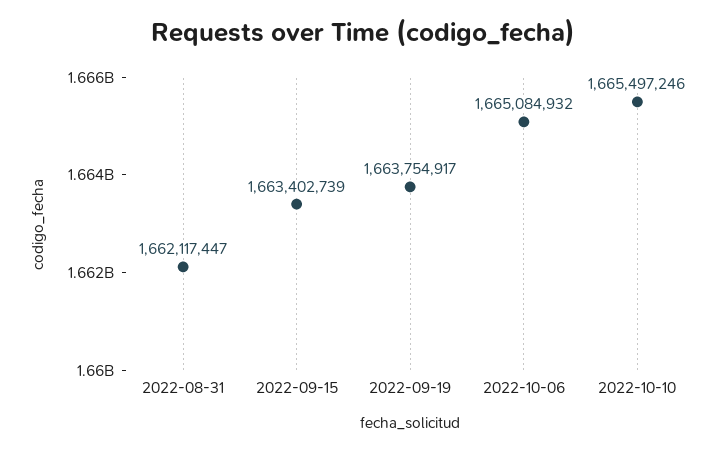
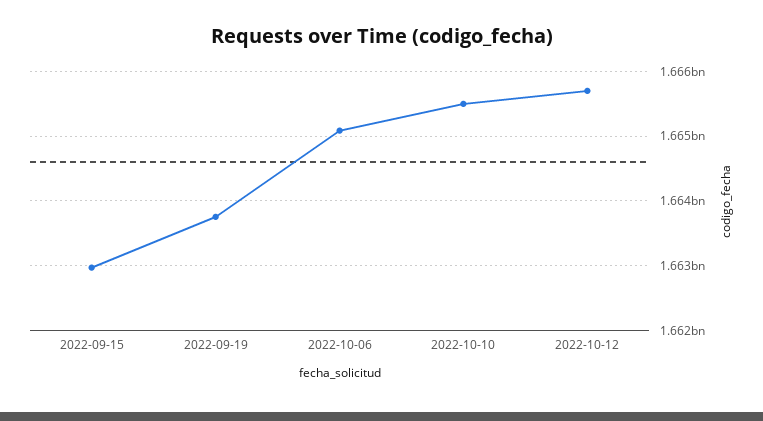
2022-08-31: 1662117447 -> none
2022-09-15: 1663402739 -> 1663000000
2022-10-12: none -> 1665700000

